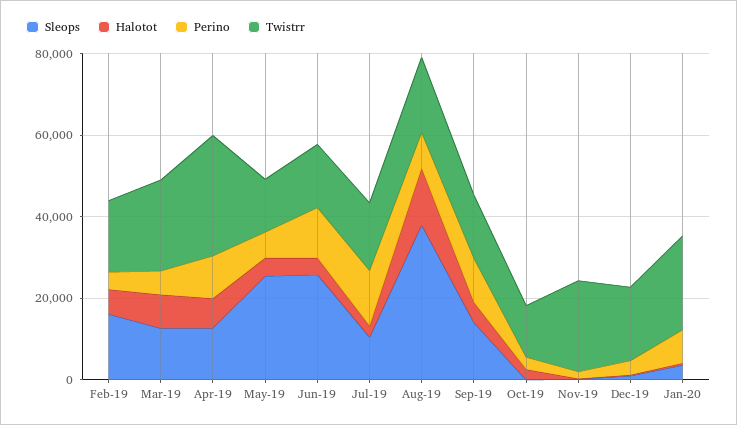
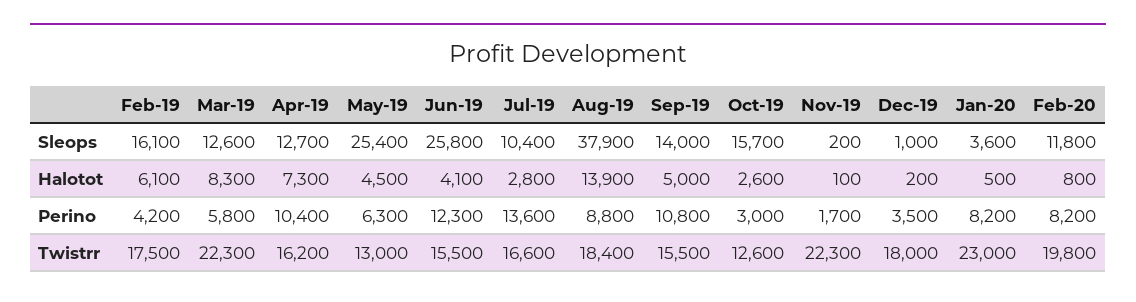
Twistrr, Apr-19: 30000 -> 16200
Sleops, Oct-19: 0 -> 15700
Sleops, Feb-20: none -> 11800
Halotot, Feb-20: none -> 800
Perino, Feb-20: none -> 8200
Twistrr, Feb-20: none -> 19800

